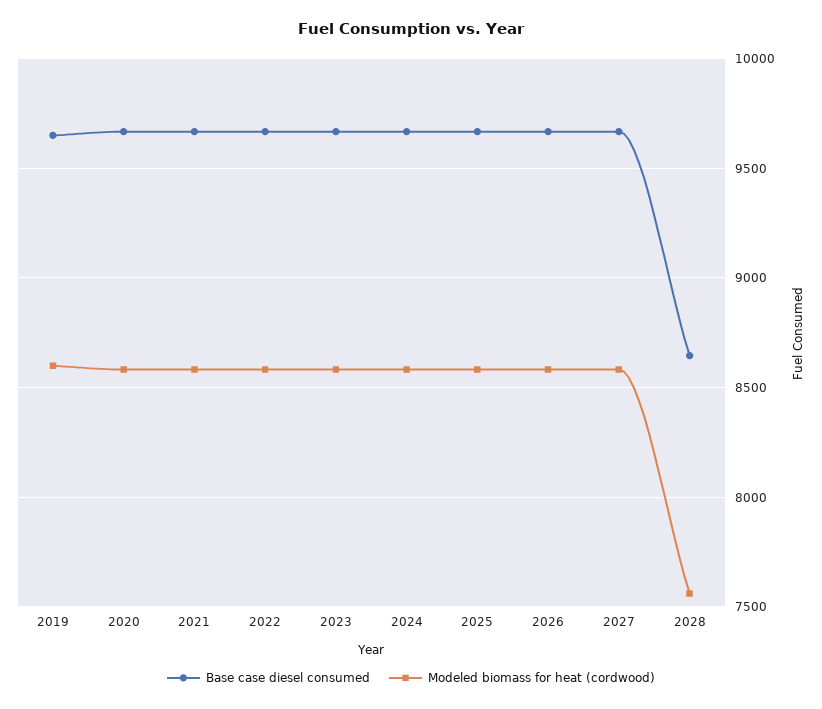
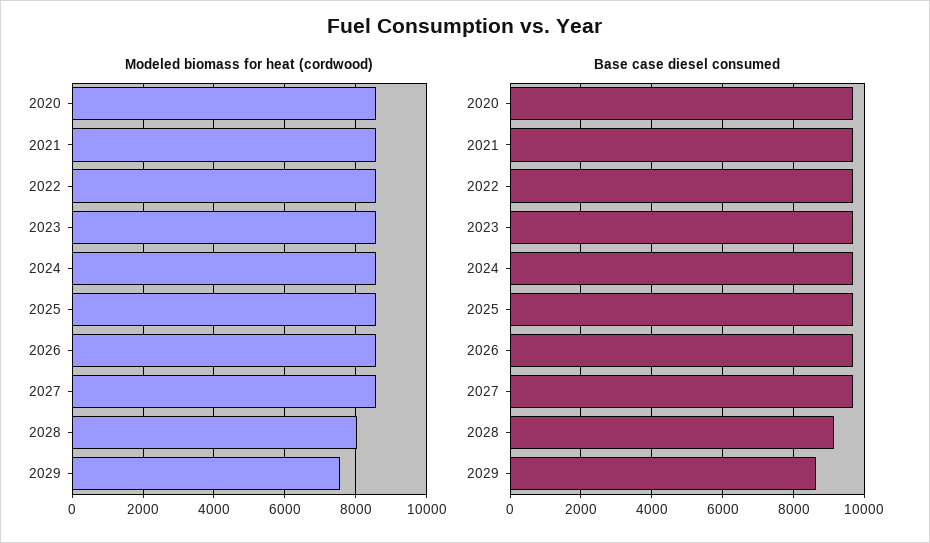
Base case diesel consumed, 2019: 9650 -> none
Modeled biomass for heat (cordwood), 2019: 8600 -> none
Base case diesel consumed, 2028: 8650 -> 9200
Modeled biomass for heat (cordwood), 2028: 7550 -> 8000
Modeled biomass for heat (cordwood), 2029: none -> 7600
Base case diesel consumed, 2029: none -> 8600

